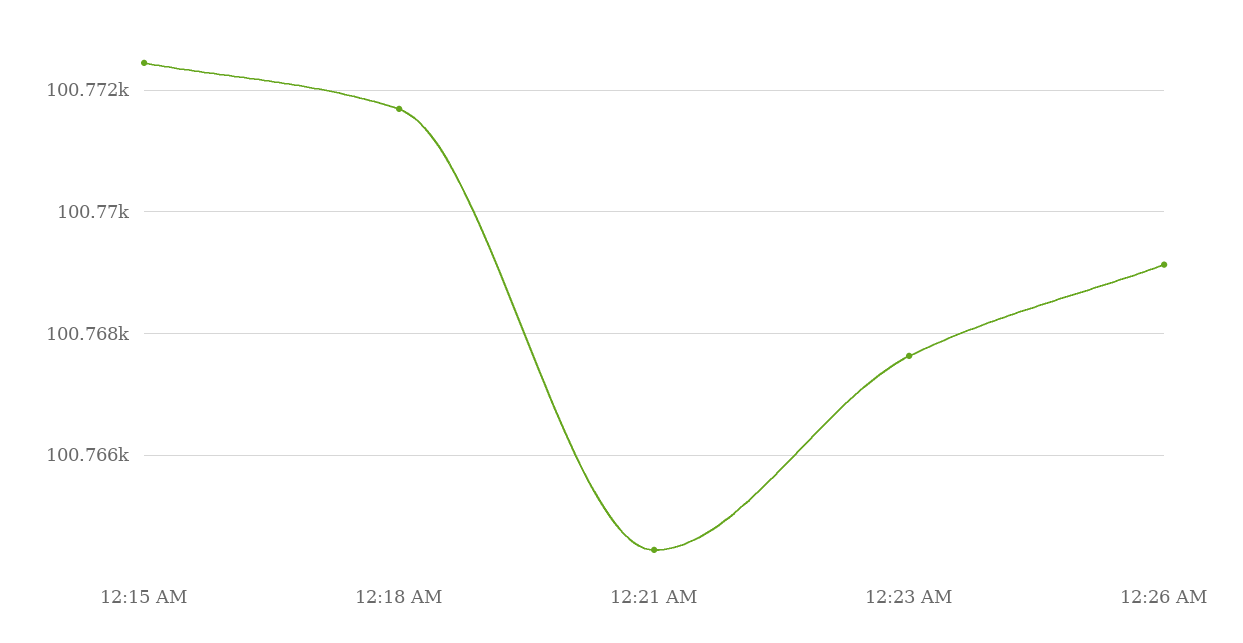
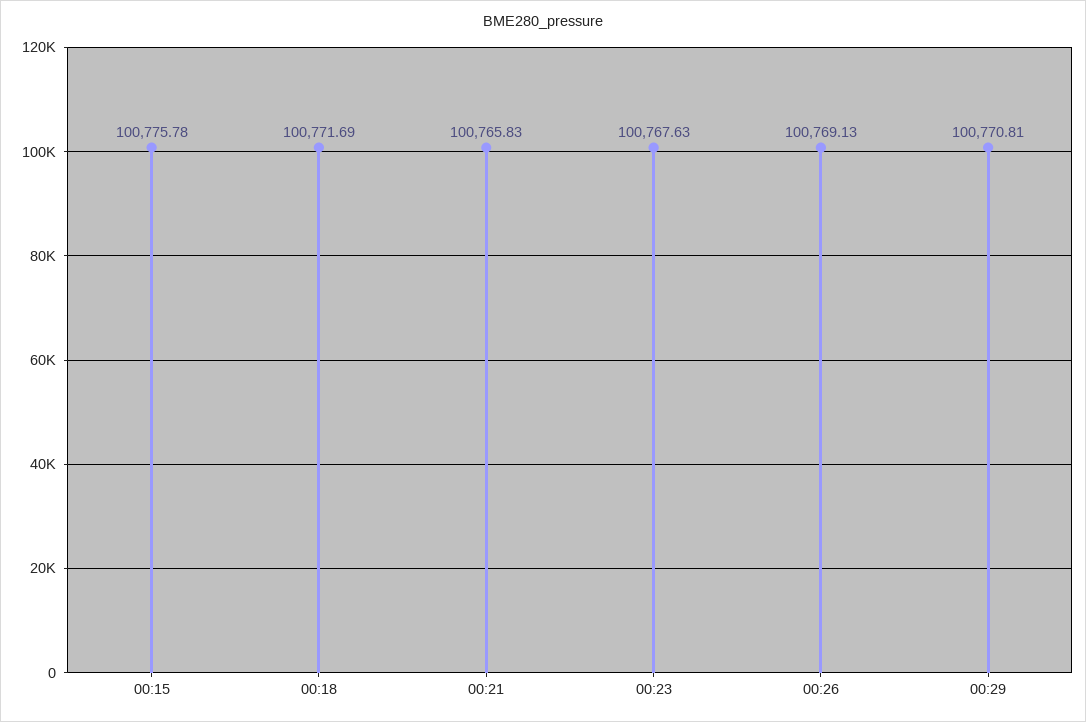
12:15 AM: 100772.4 -> 100775.78
12:21 AM: 100764.4 -> 100765.83
00:29: none -> 100770.81

